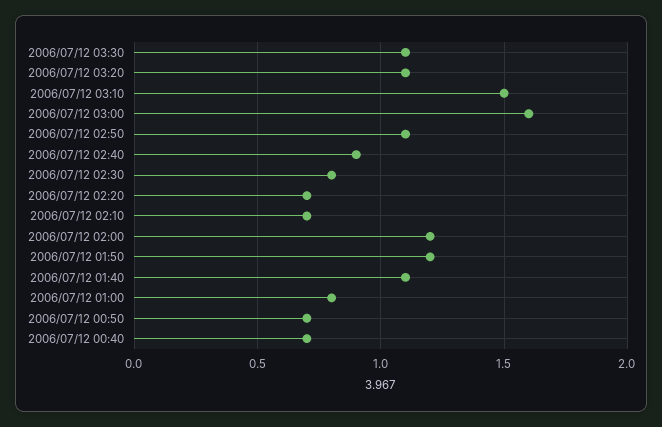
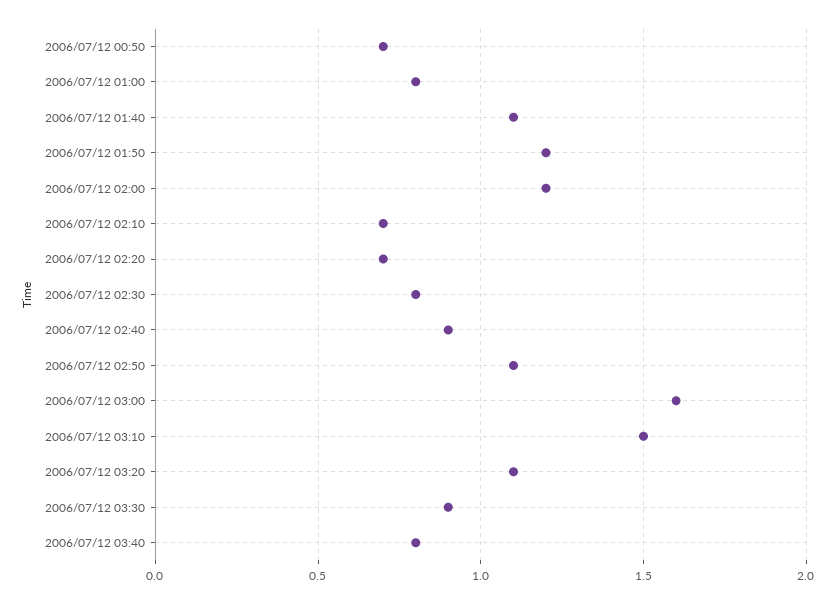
2006/07/12 03:30: 1.1 -> 0.9
2006/07/12 00:40: 0.7 -> none
2006/07/12 03:40: none -> 0.8

